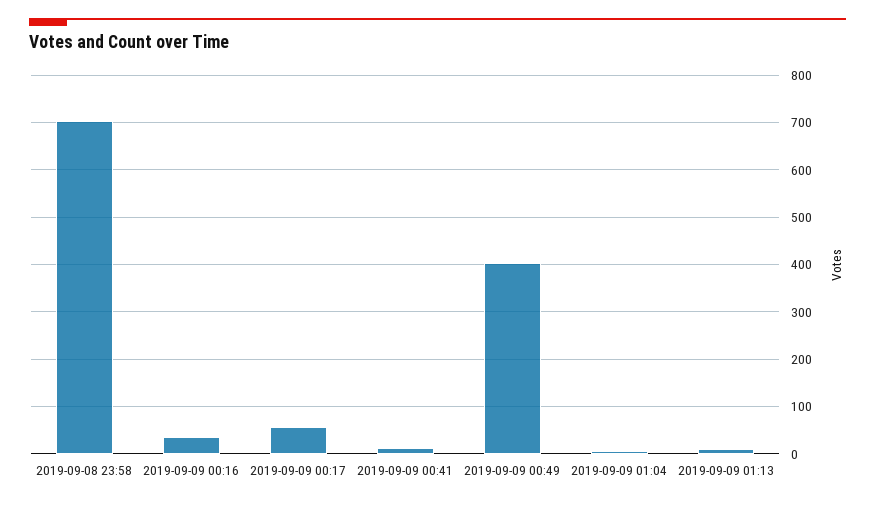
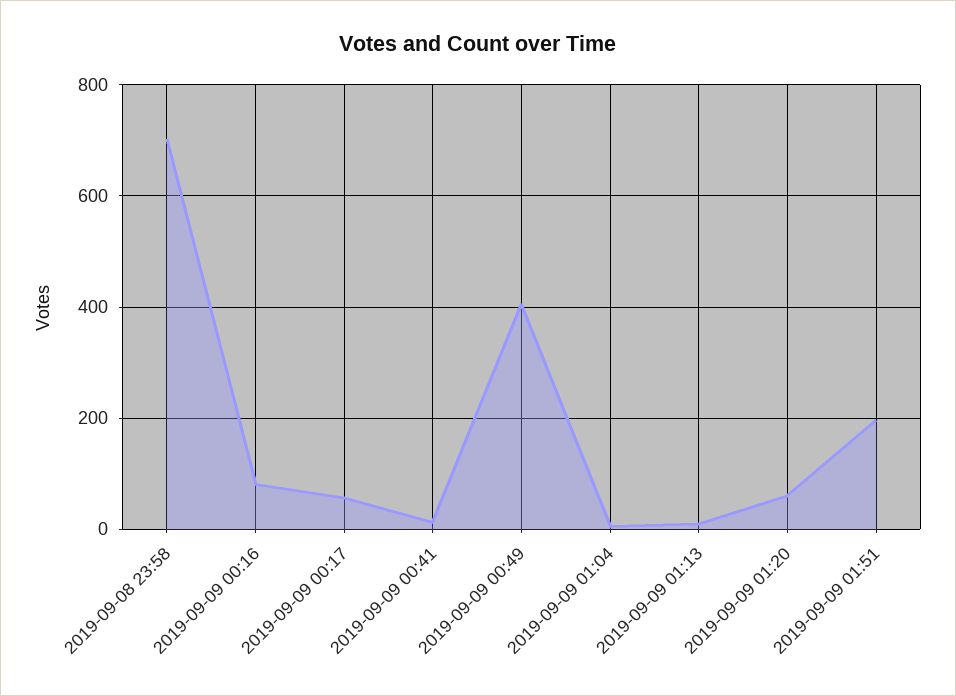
2019-09-09 00:16: 40 -> 80
2019-09-09 01:20: none -> 60
2019-09-09 01:51: none -> 200

